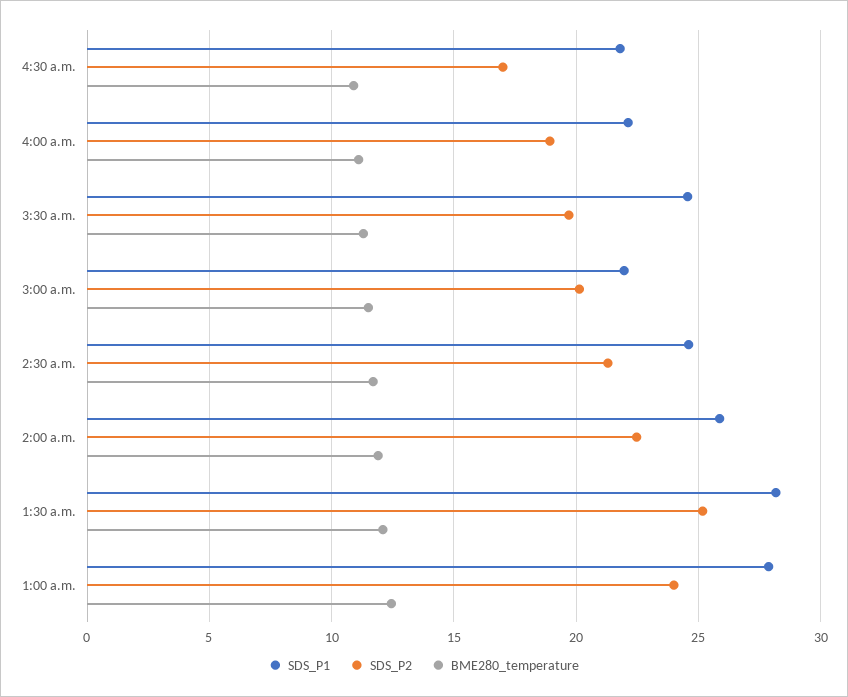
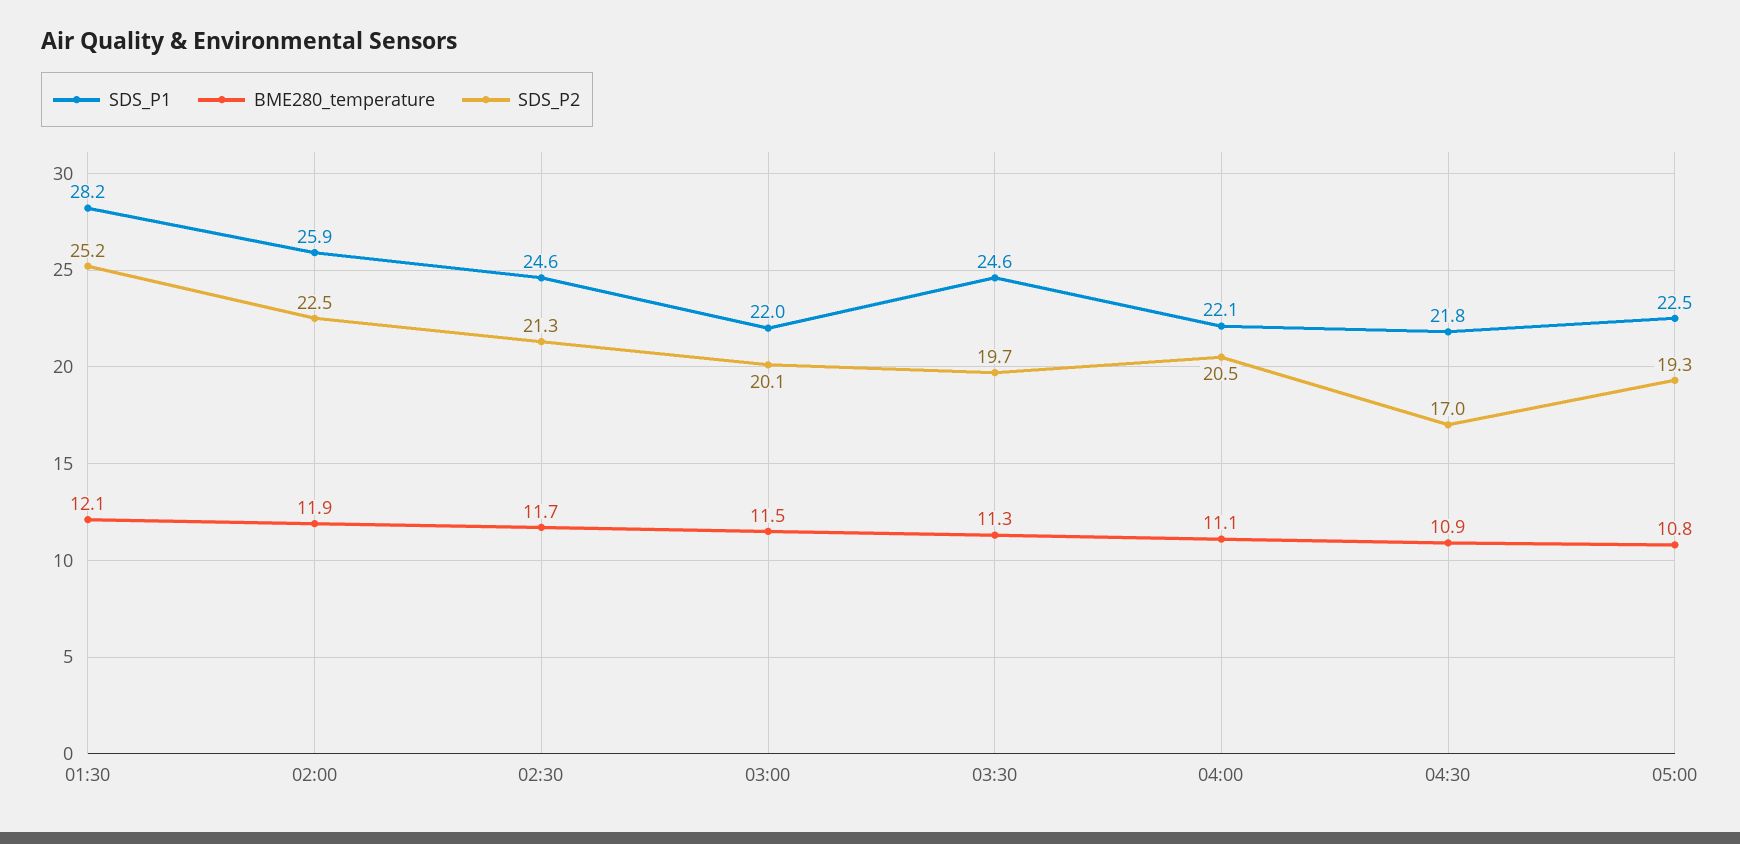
SDS_P2, 4:00 a.m.: 19 -> 20.5
SDS_P1, 1:00 a.m.: 28 -> none
SDS_P2, 1:00 a.m.: 24 -> none
BME280_temperature, 1:00 a.m.: 12.5 -> none
SDS_P1, 05:00: none -> 22.5
BME280_temperature, 05:00: none -> 10.8
SDS_P2, 05:00: none -> 19.3

